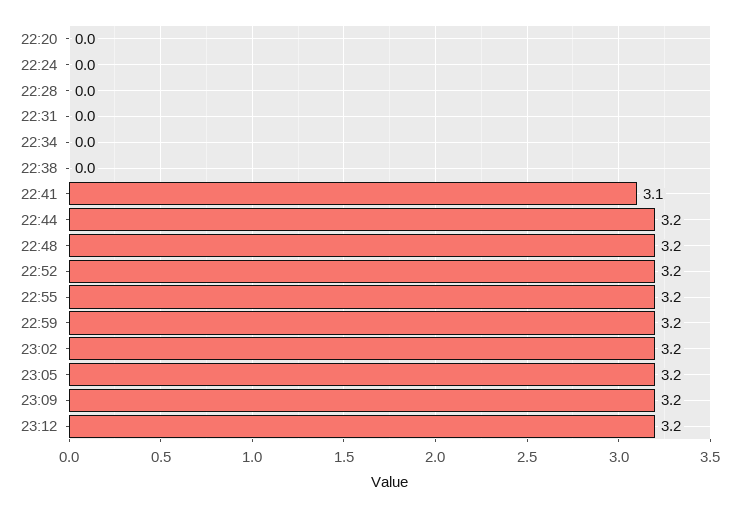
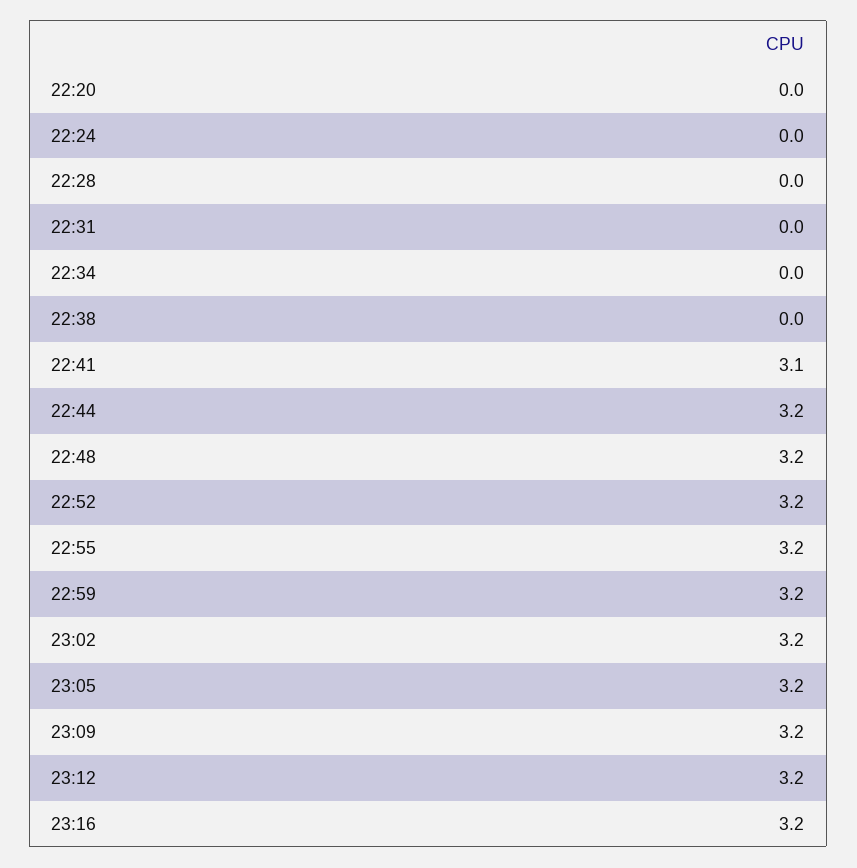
23:16: none -> 3.2

